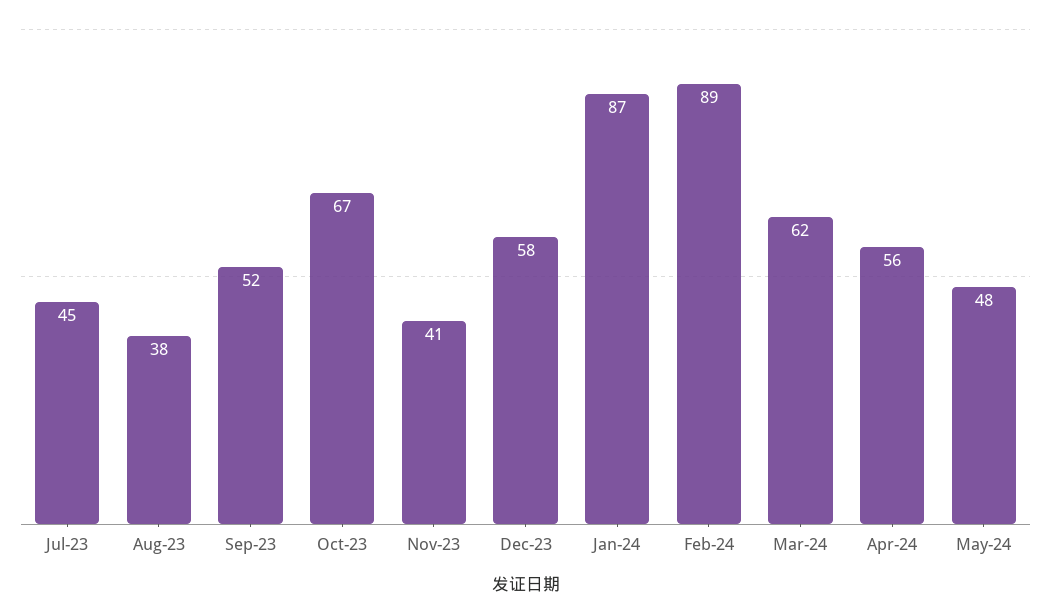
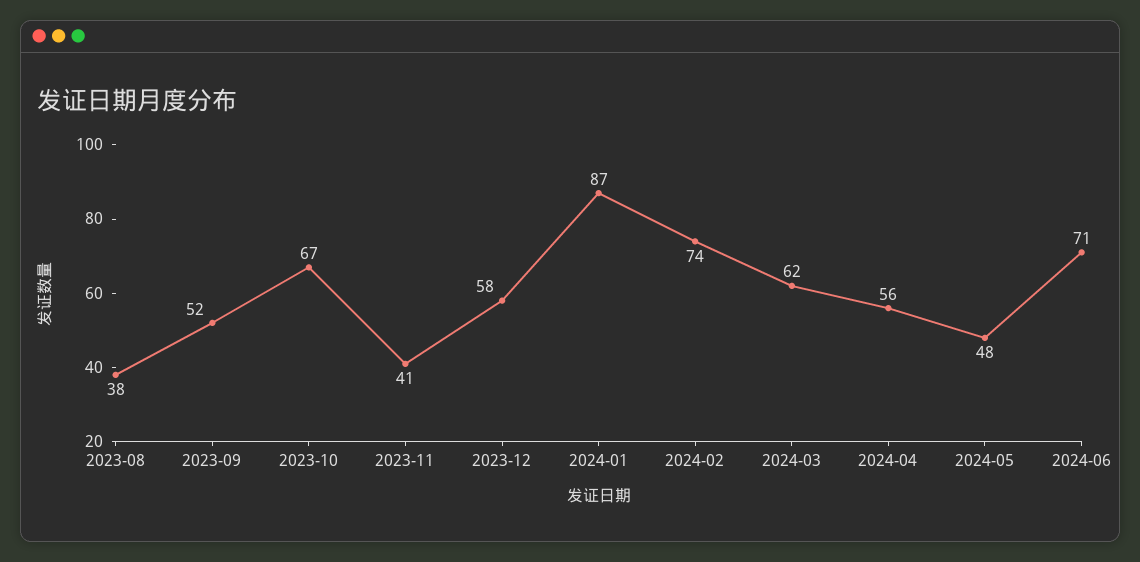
Jul-23: 45 -> none
Feb-24: 89 -> 74
2024-06: none -> 71

